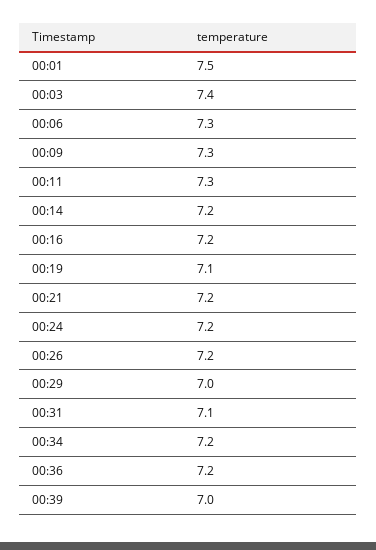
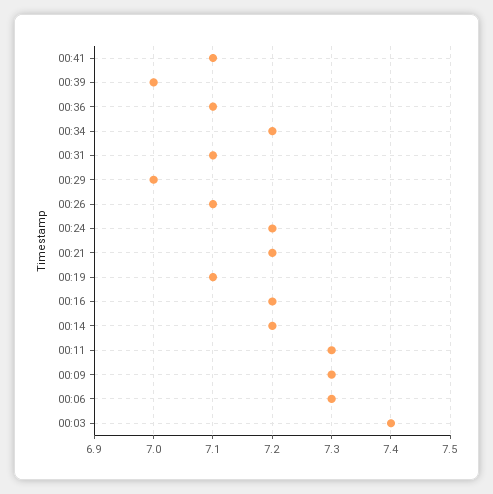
00:01: 7.5 -> none
00:26: 7.2 -> 7.1
00:36: 7.2 -> 7.1
00:41: none -> 7.1

